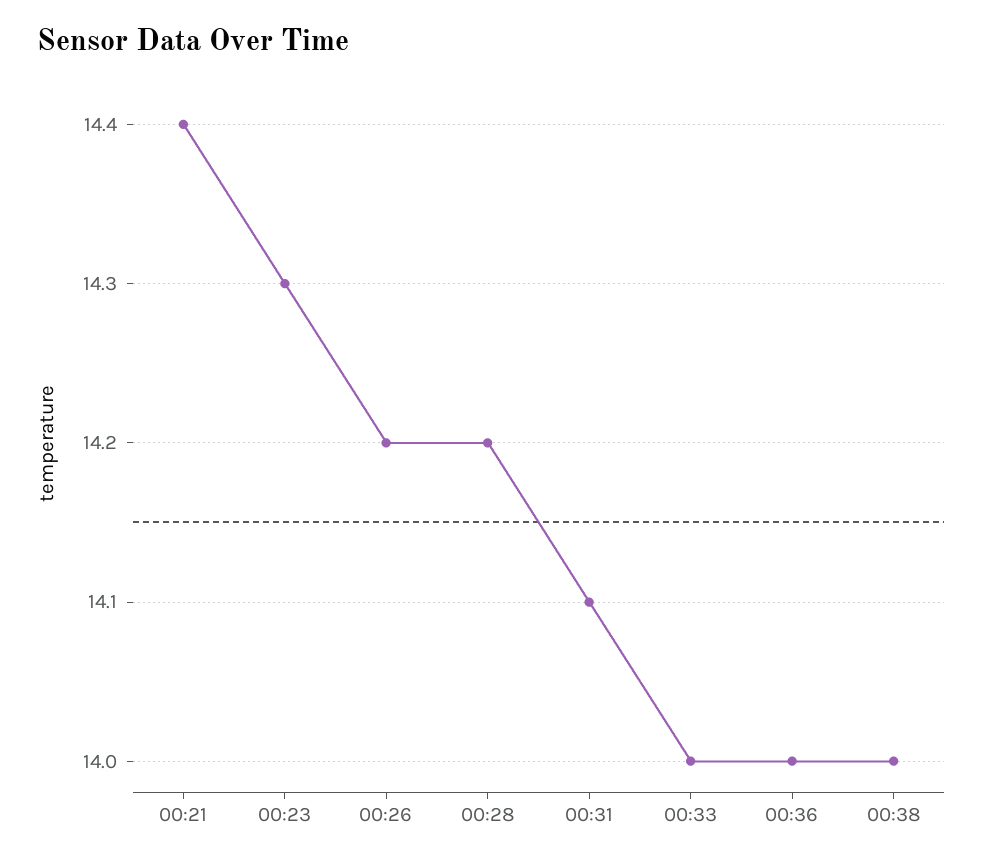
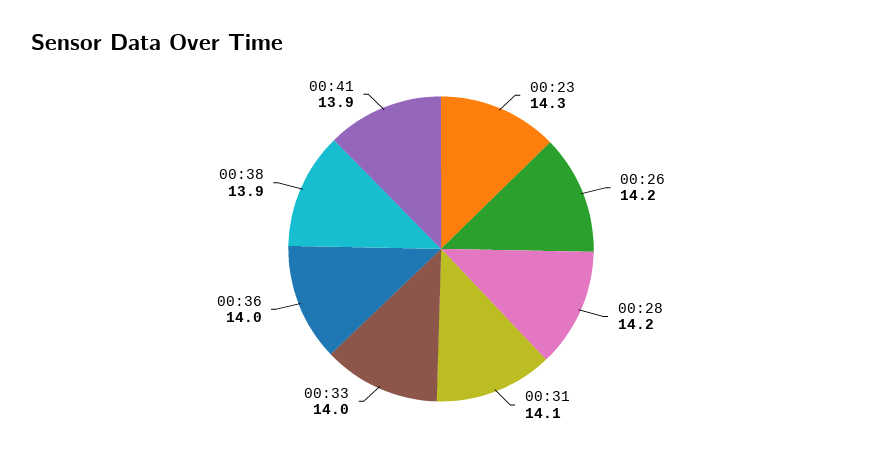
00:21: 14.4 -> none
00:38: 14 -> 13.9
00:41: none -> 13.9

